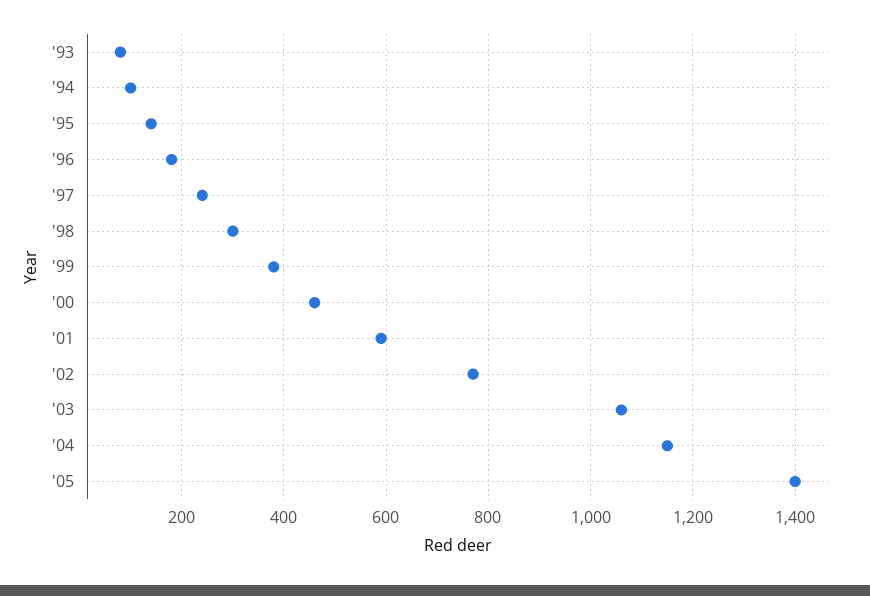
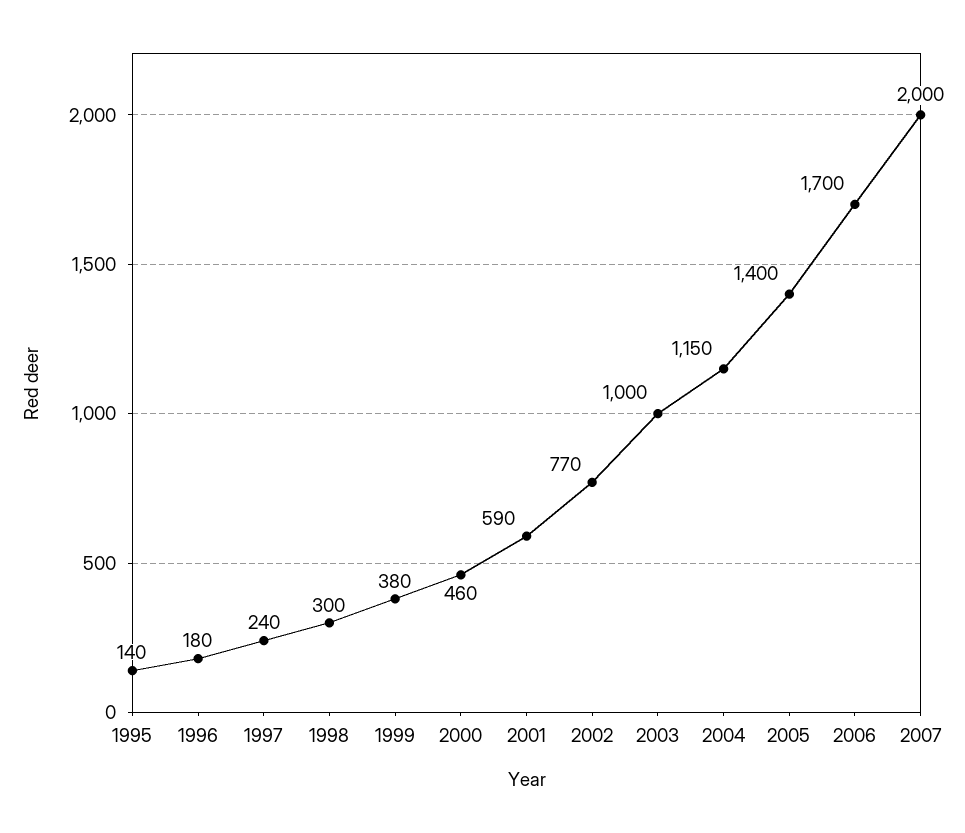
'93: 80 -> none
'94: 100 -> none
'03: 1060 -> 1000
2006: none -> 1700
2007: none -> 2000

